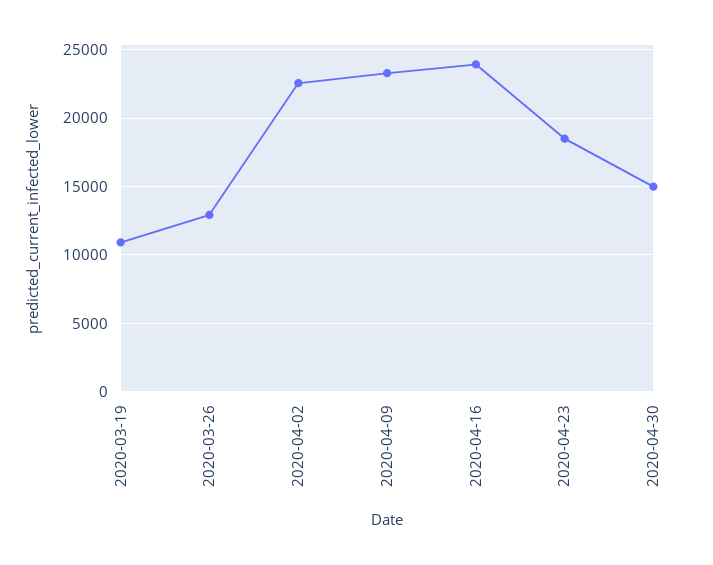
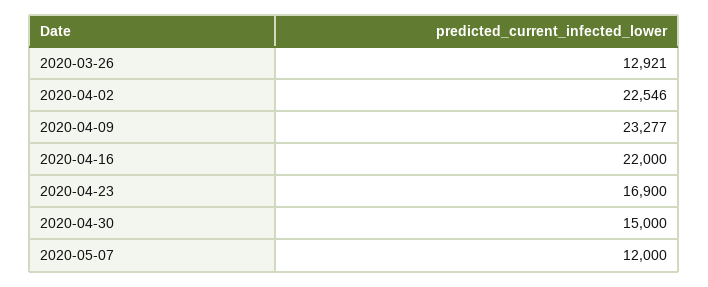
2020-03-19: 11000 -> none
2020-04-16: 24000 -> 22000
2020-04-23: 18500 -> 16900
2020-05-07: none -> 12000

